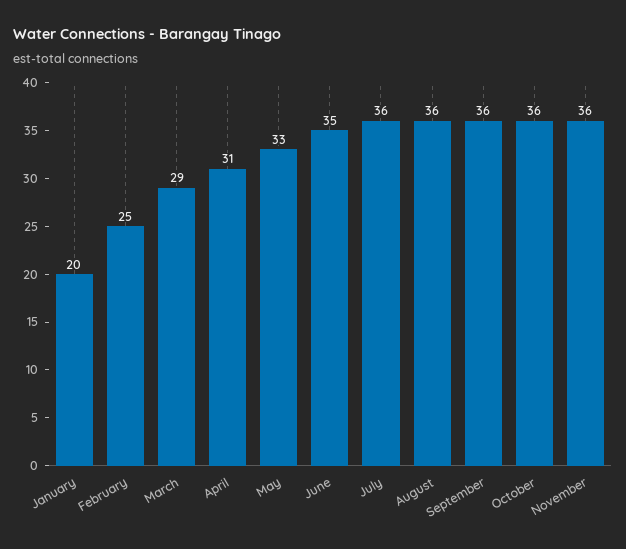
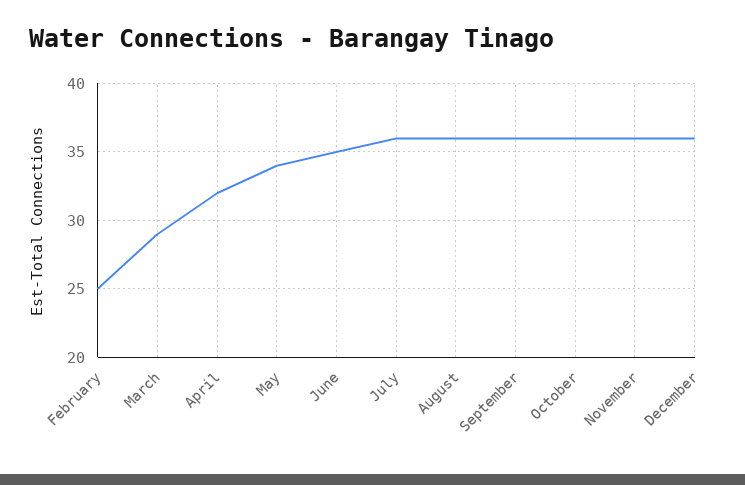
January: 20 -> none
April: 31 -> 32
May: 33 -> 34
December: none -> 36

